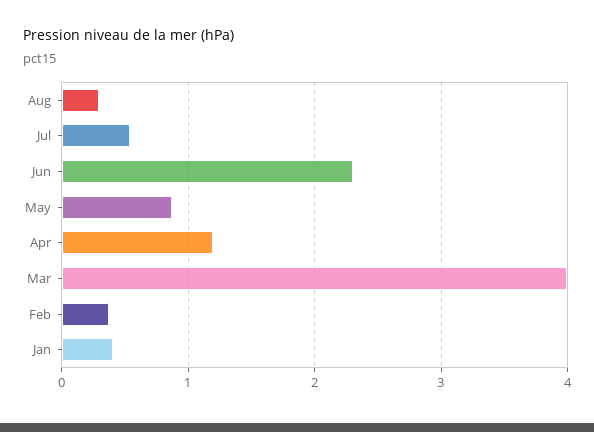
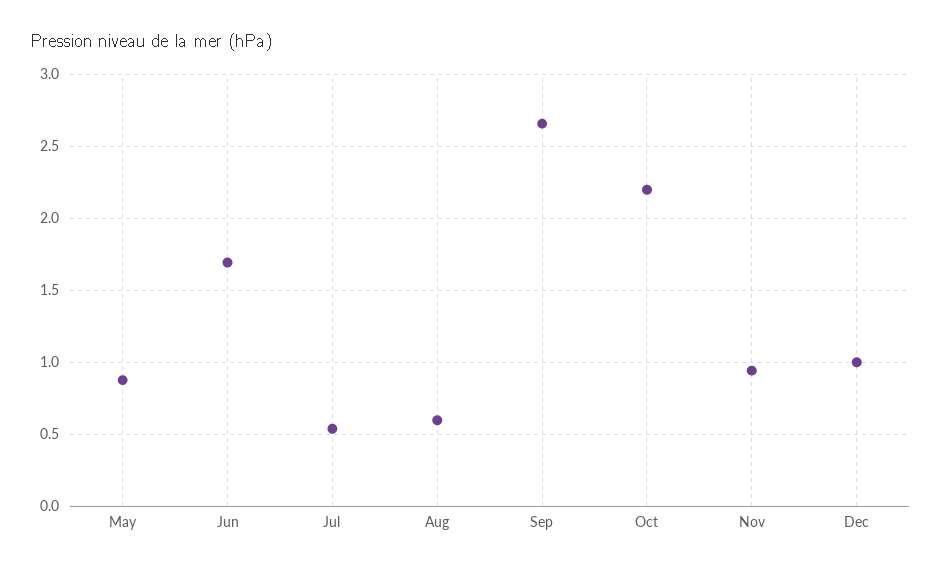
Aug: 0.3 -> 0.6
Jun: 2.3 -> 1.7
Apr: 1.2 -> none
Mar: 4 -> none
Feb: 0.4 -> none
Jan: 0.4 -> none
Sep: none -> 2.65
Oct: none -> 2.2
Nov: none -> 0.95
Dec: none -> 1

